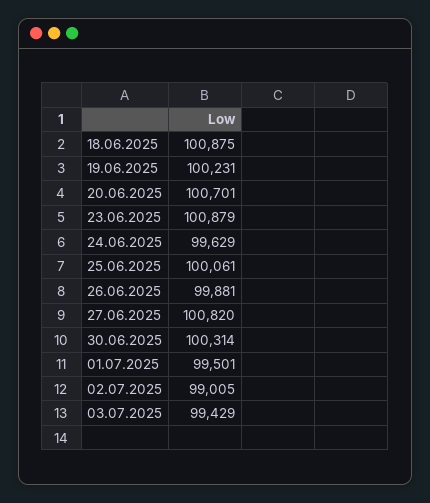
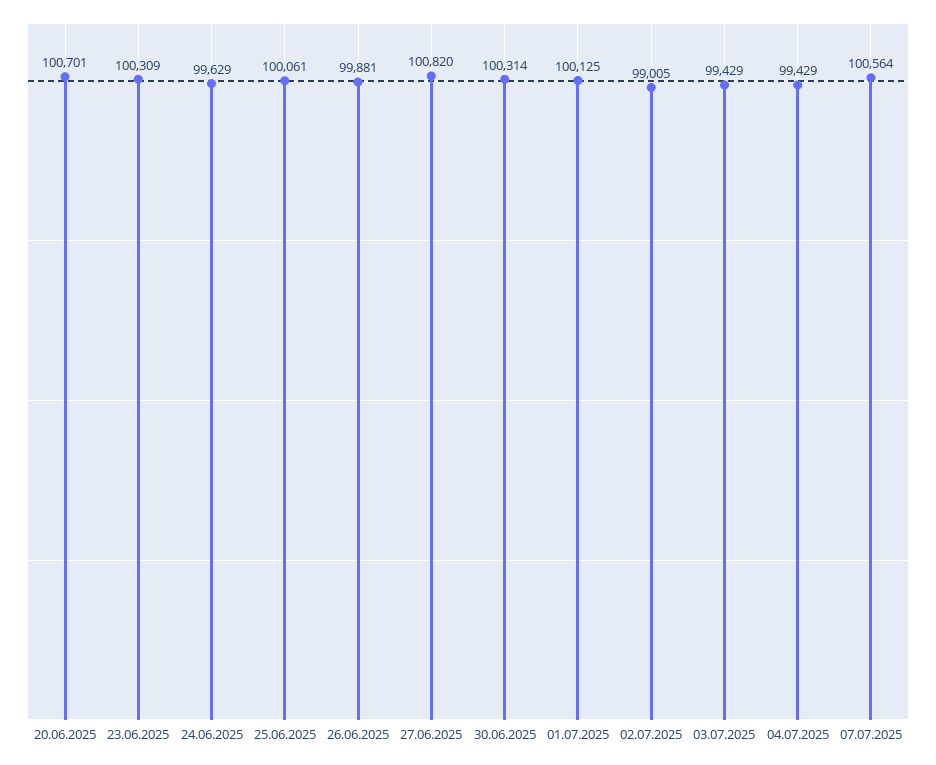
18.06.2025: 100875 -> none
19.06.2025: 100231 -> none
23.06.2025: 100879 -> 100309
01.07.2025: 99501 -> 100125
04.07.2025: none -> 99429
07.07.2025: none -> 100564

